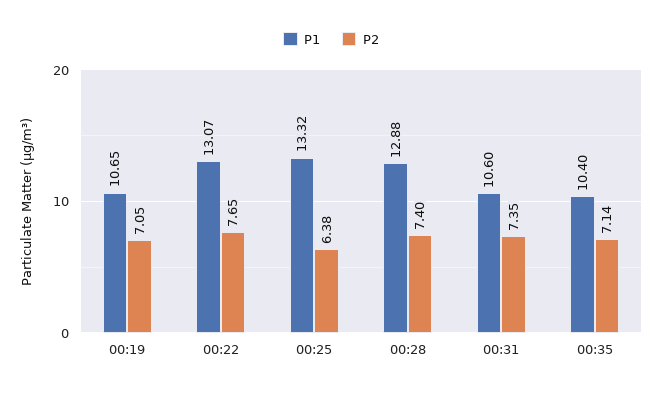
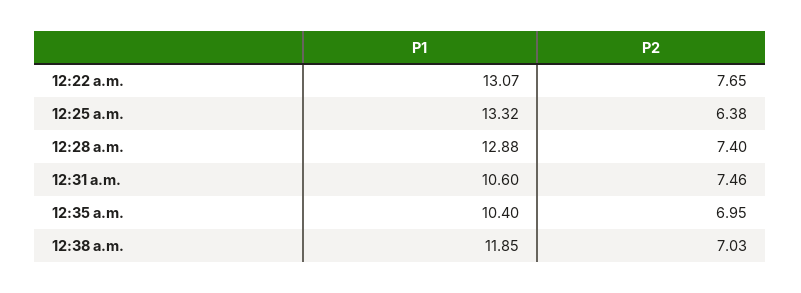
P1, 00:19: 10.65 -> none
P2, 00:19: 7.05 -> none
P2, 00:31: 7.35 -> 7.46
P2, 00:35: 7.14 -> 6.95
P1, 12:38 a.m.: none -> 11.85
P2, 12:38 a.m.: none -> 7.03

